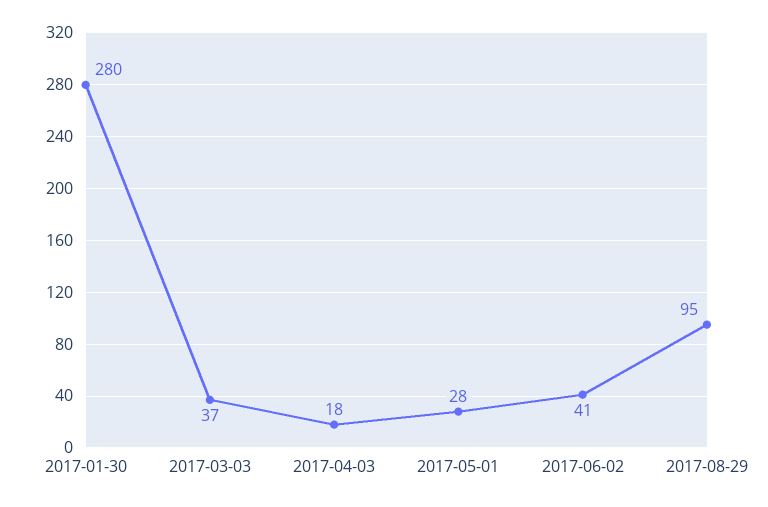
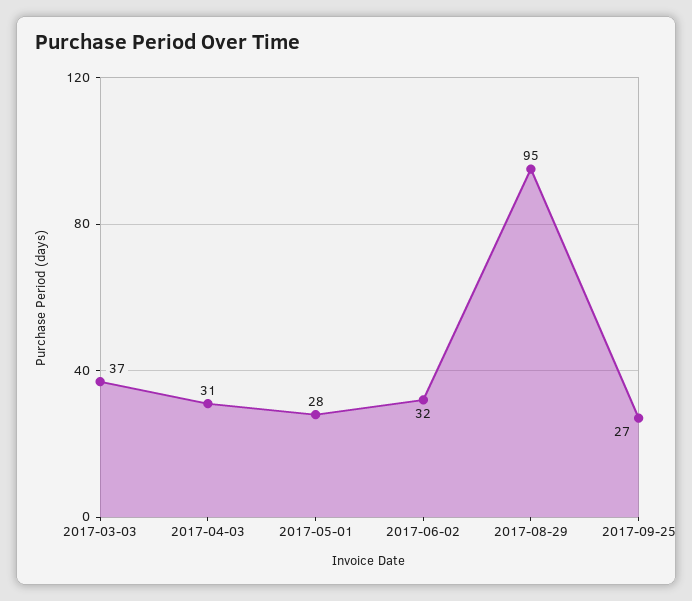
2017-01-30: 280 -> none
2017-04-03: 18 -> 31
2017-06-02: 41 -> 32
2017-09-25: none -> 27

